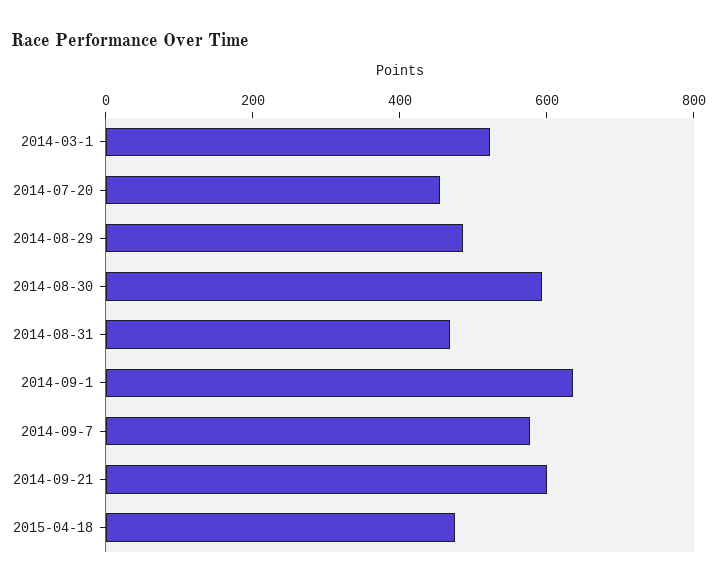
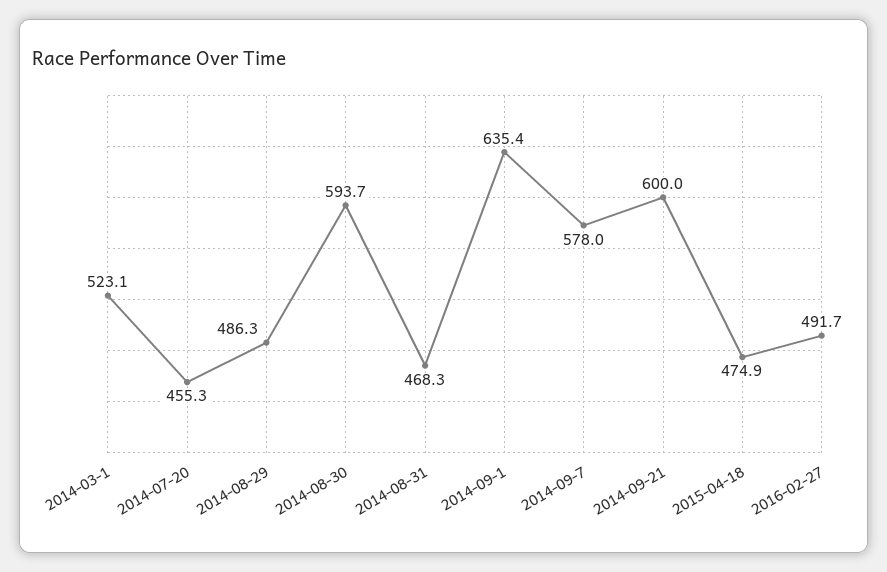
2016-02-27: none -> 491.7

